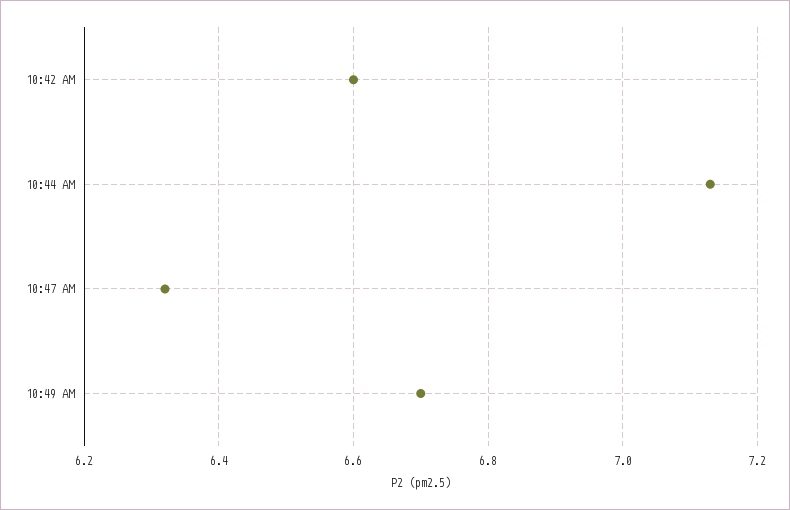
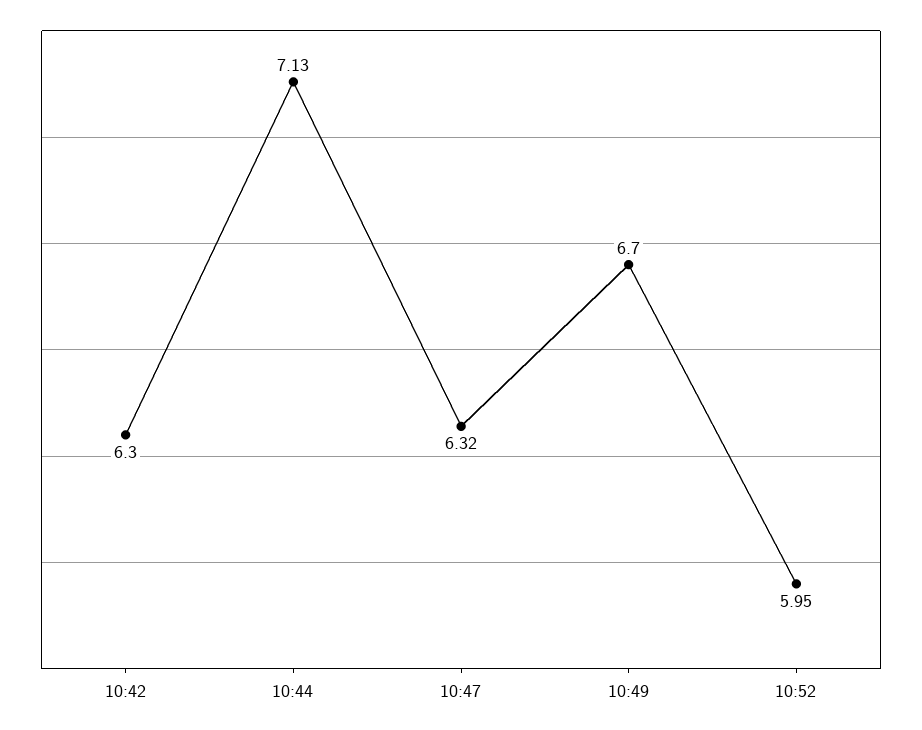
10:42 AM: 6.6 -> 6.3
10:52: none -> 5.95

